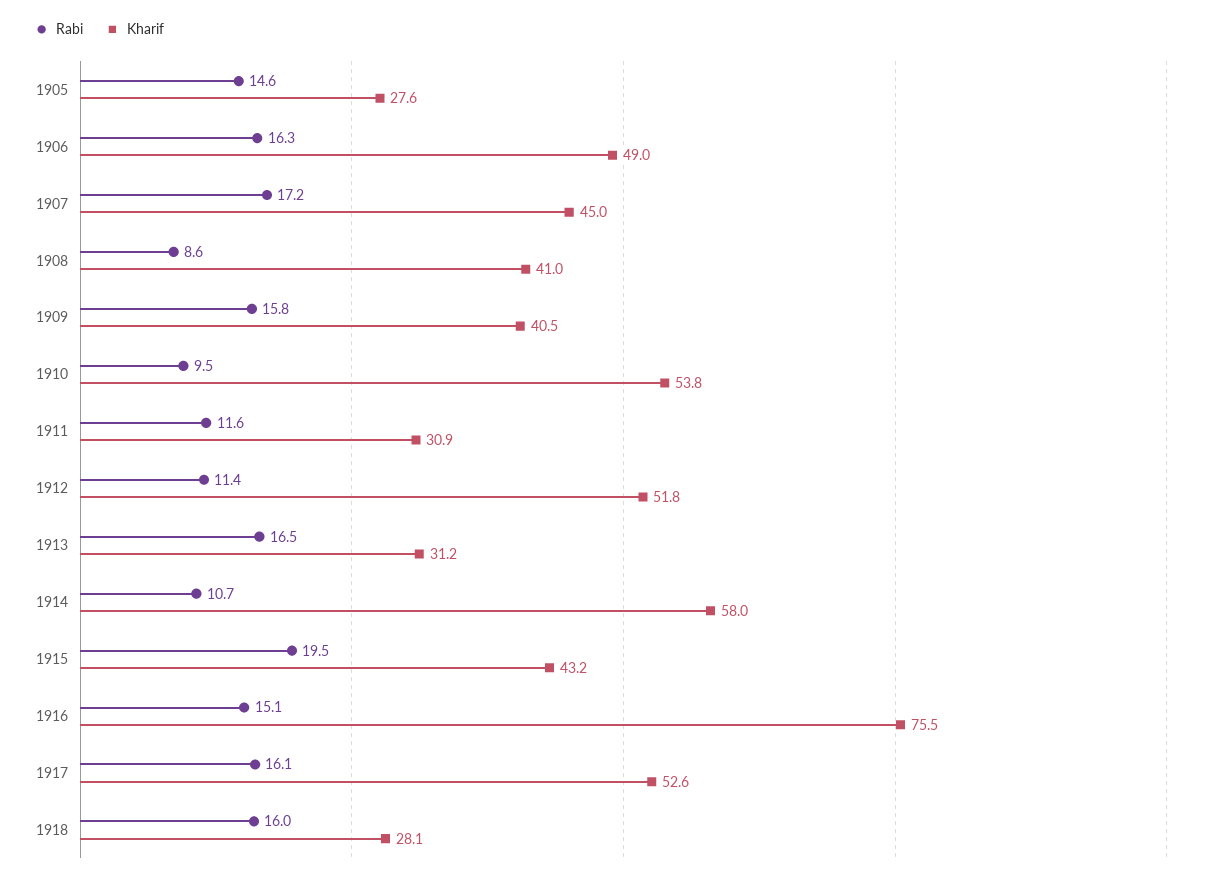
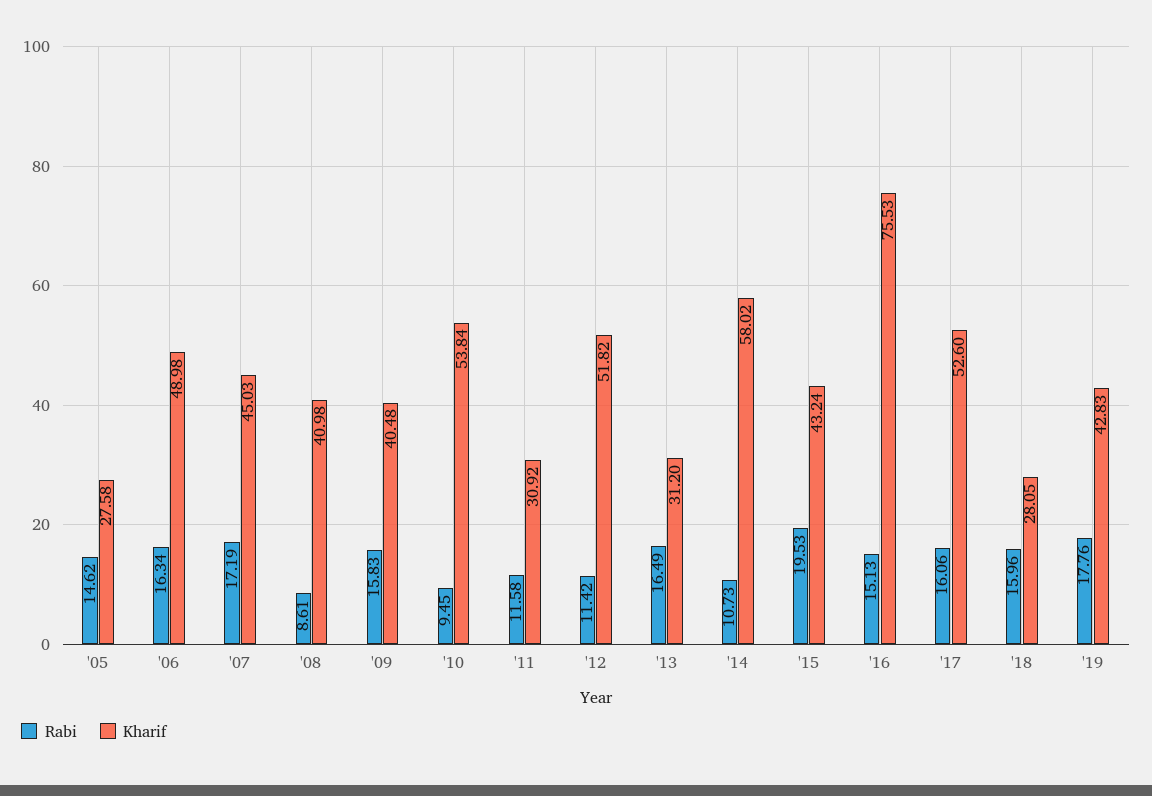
Rabi, '19: none -> 17.76
Kharif, '19: none -> 42.83

